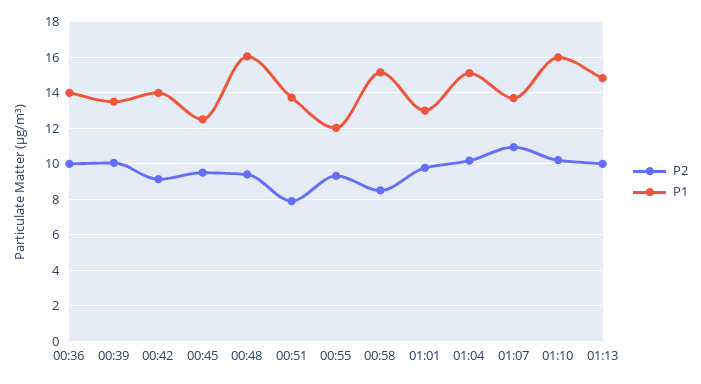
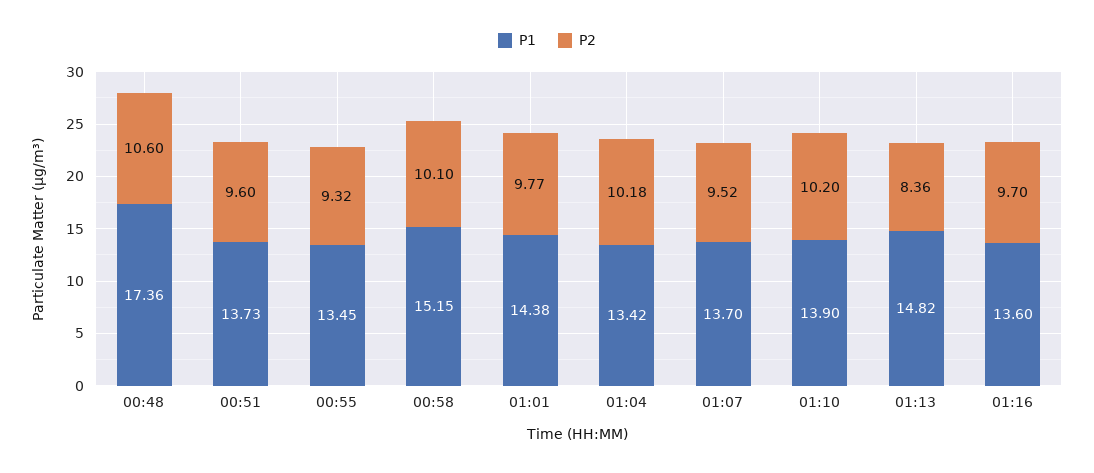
P2, 00:36: 10 -> none
P1, 00:36: 14 -> none
P2, 00:39: 10 -> none
P1, 00:39: 13.5 -> none
P2, 00:42: 9 -> none
P1, 00:42: 14 -> none
P2, 00:45: 9.5 -> none
P1, 00:45: 12.5 -> none
P2, 00:48: 9.5 -> 10.6
P1, 00:48: 16 -> 17.36
P2, 00:51: 8 -> 9.6
P1, 00:55: 12 -> 13.45
P2, 00:58: 8.5 -> 10.1
P1, 01:01: 13 -> 14.38
P1, 01:04: 15 -> 13.42
P2, 01:07: 11 -> 9.52
P1, 01:10: 16 -> 13.9
P2, 01:13: 10 -> 8.36
P1, 01:16: none -> 13.6
P2, 01:16: none -> 9.7

